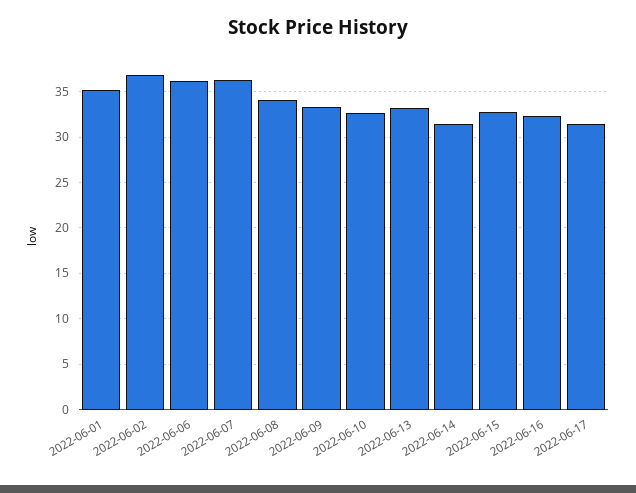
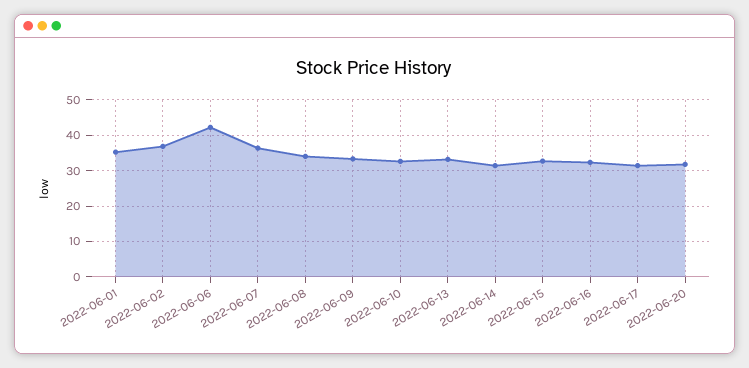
2022-06-06: 36 -> 42
2022-06-20: none -> 32

